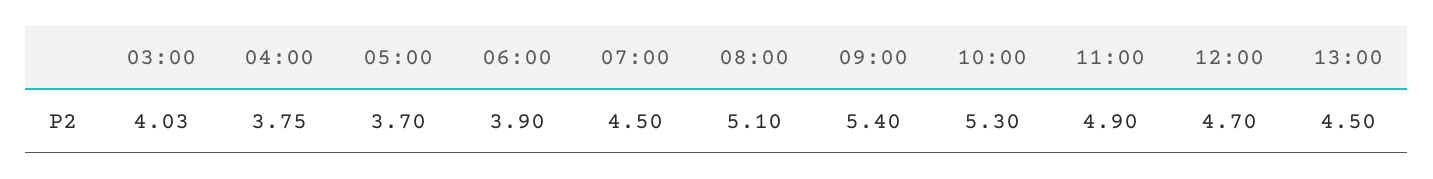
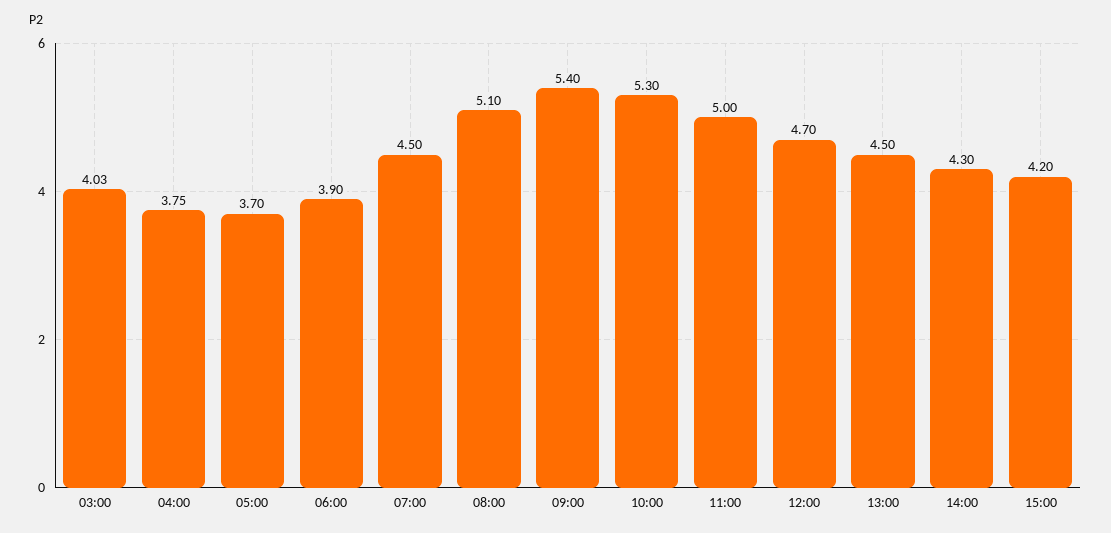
11:00: 4.9 -> 5
14:00: none -> 4.3
15:00: none -> 4.2

